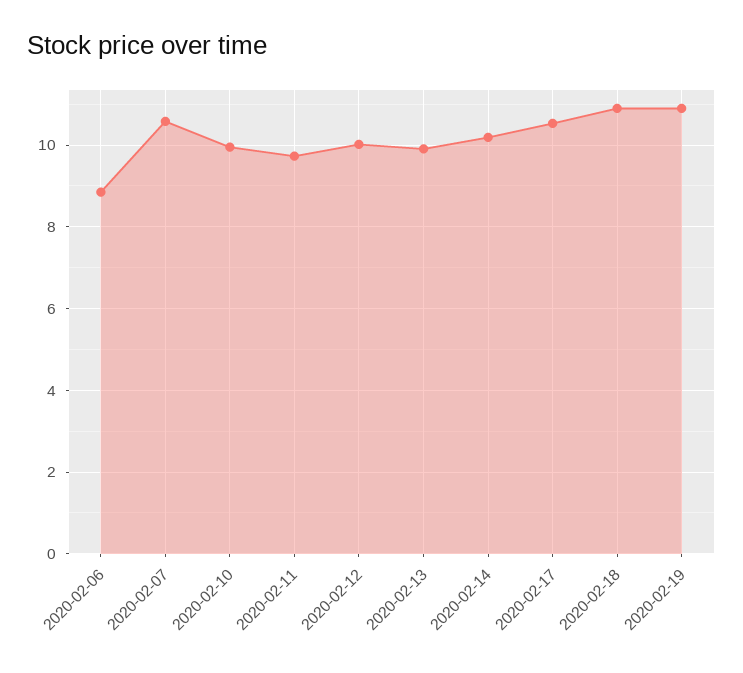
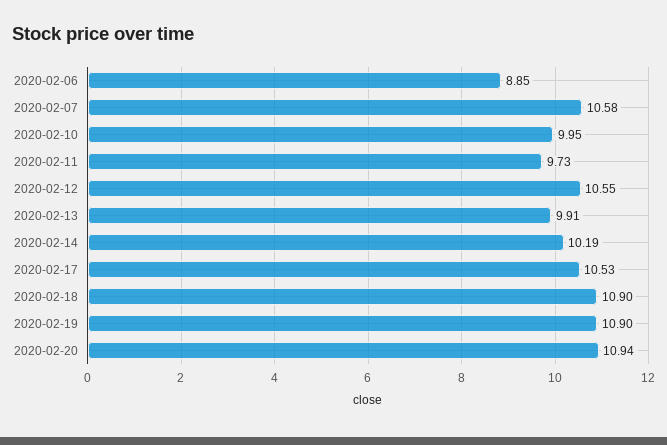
2020-02-12: 10 -> 10.55
2020-02-20: none -> 10.94

